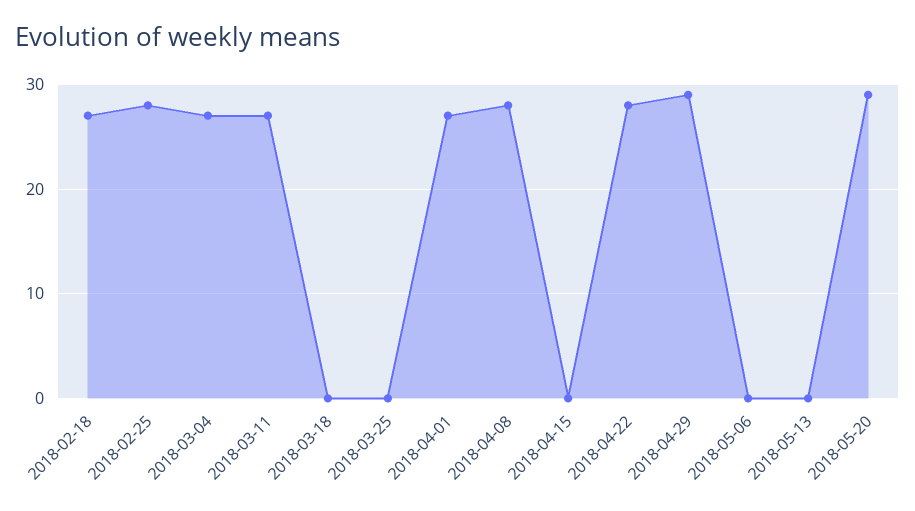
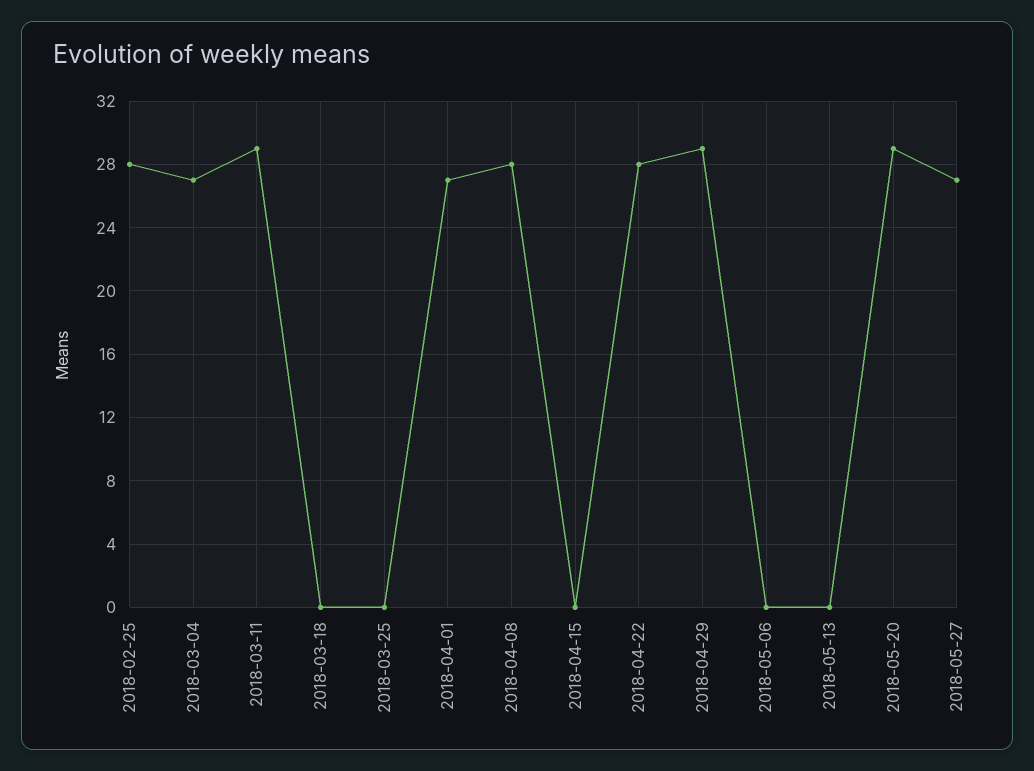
2018-02-18: 27 -> none
2018-03-11: 27 -> 29
2018-05-27: none -> 27

